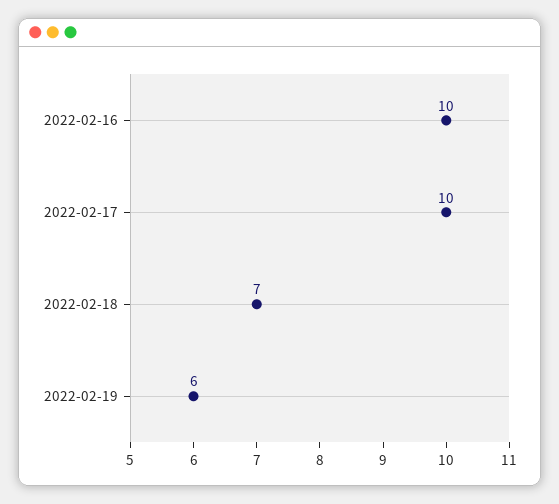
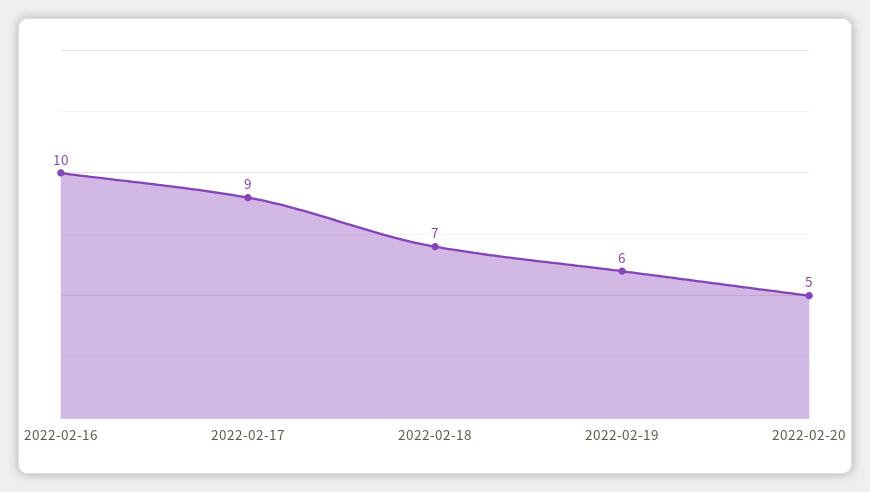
2022-02-17: 10 -> 9
2022-02-20: none -> 5

